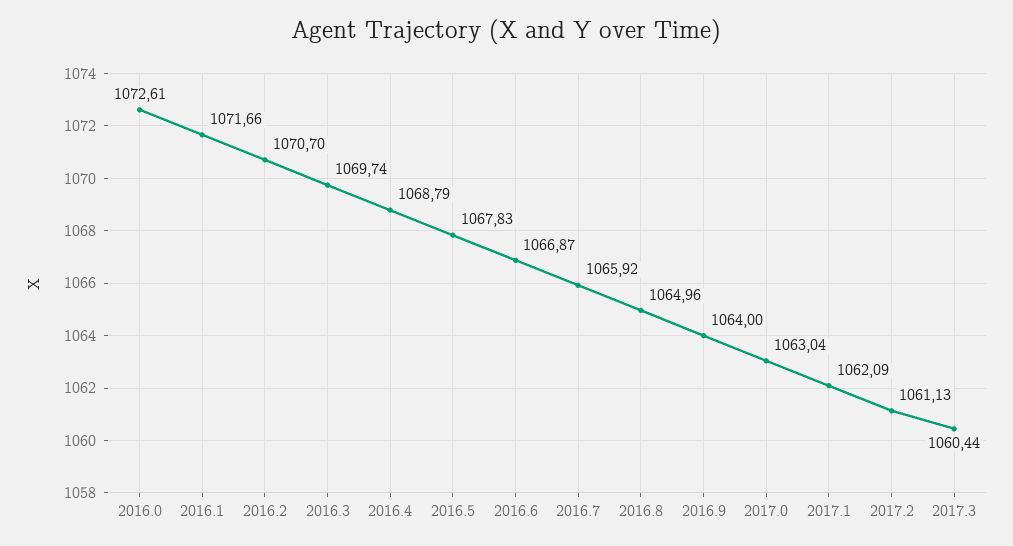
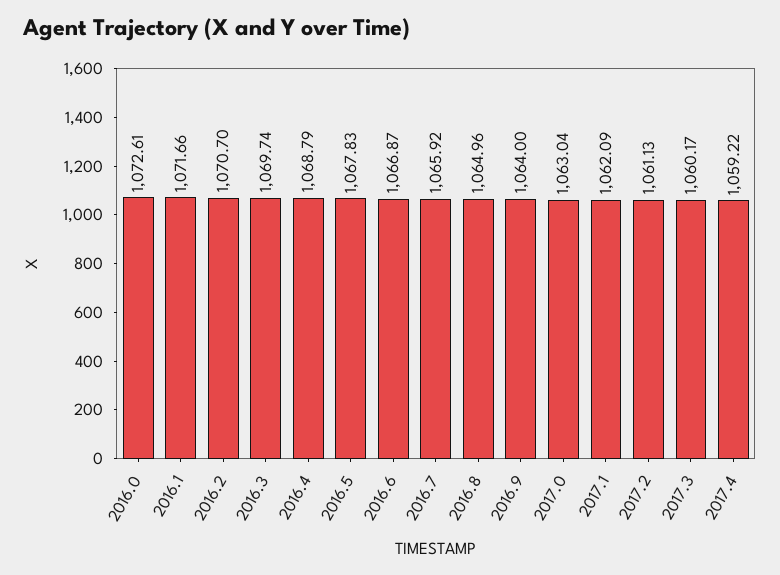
2017.3: 1060.44 -> 1060.17
2017.4: none -> 1059.22

